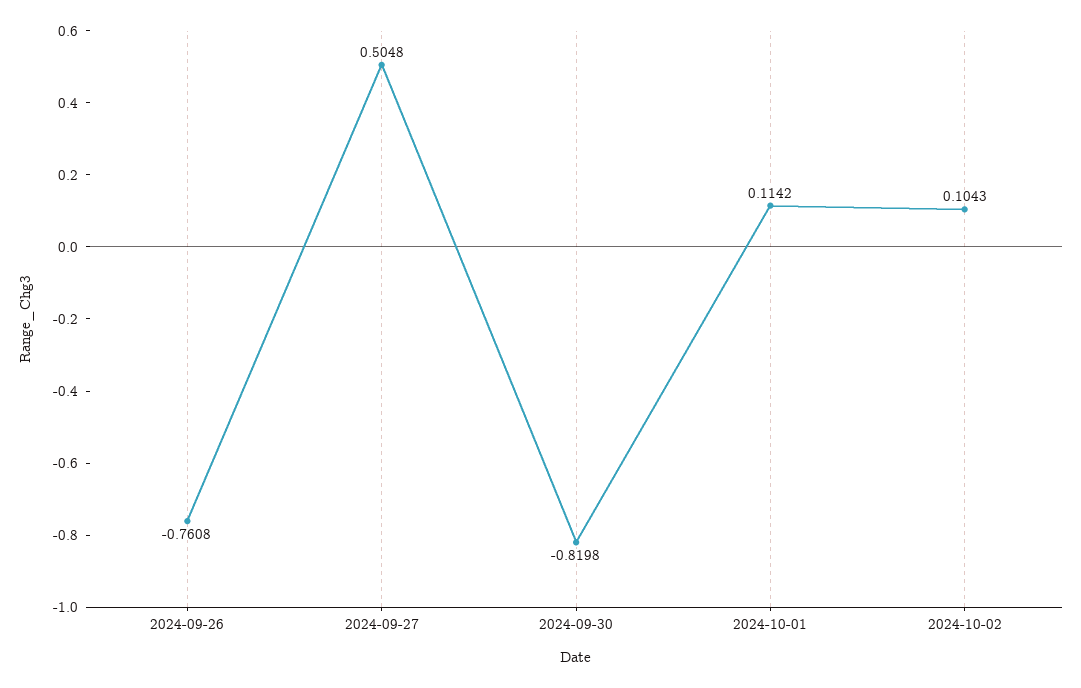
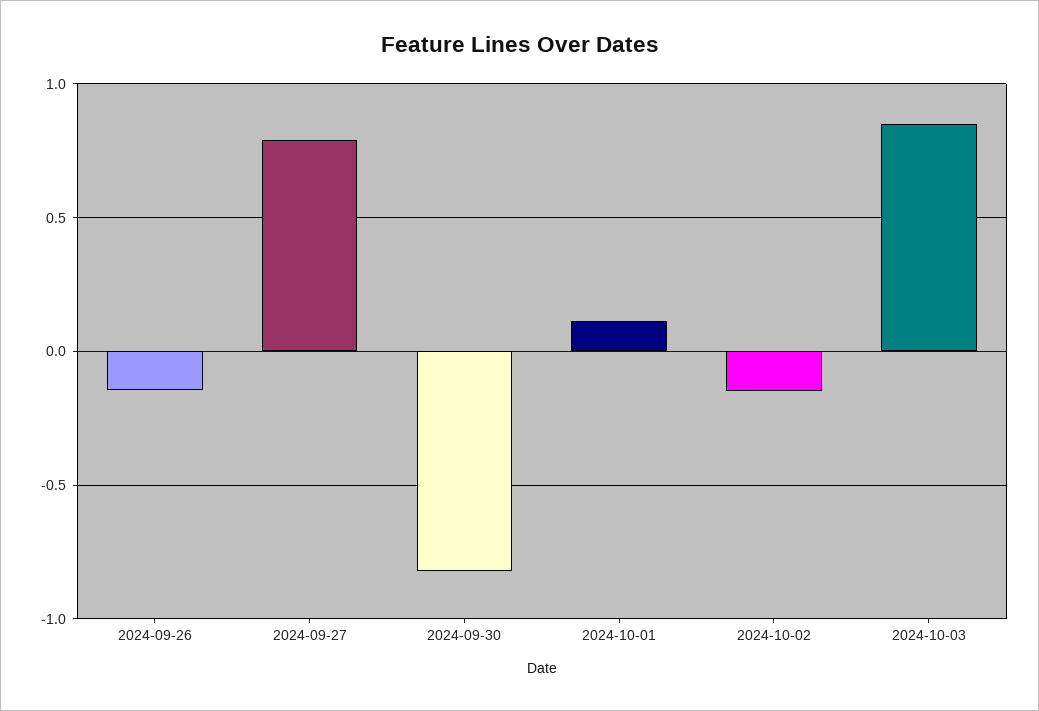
2024-09-26: -0.7608 -> -0.15
2024-09-27: 0.5048 -> 0.8
2024-10-02: 0.1043 -> -0.15
2024-10-03: none -> 0.85

